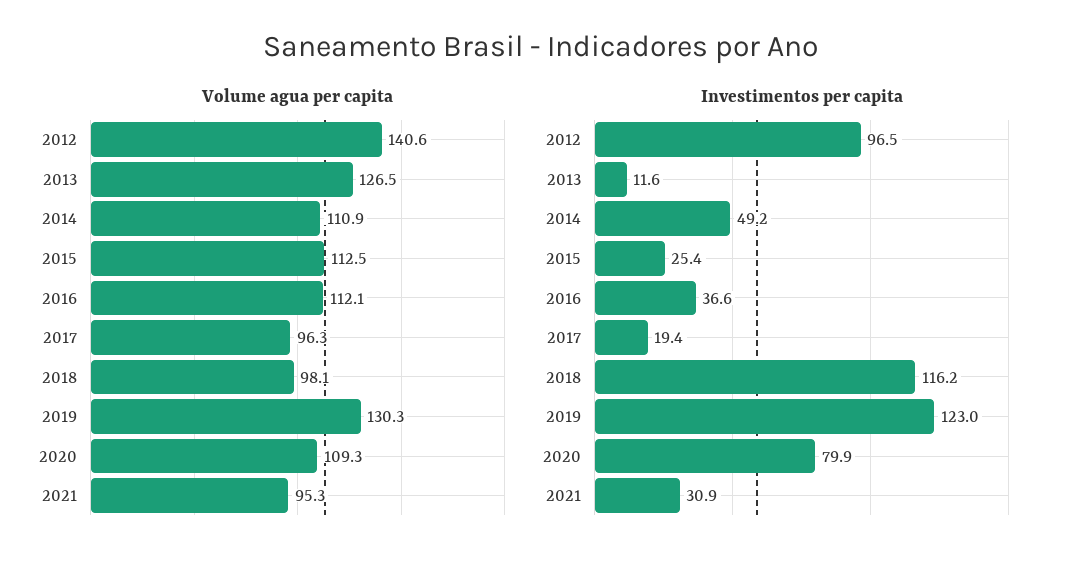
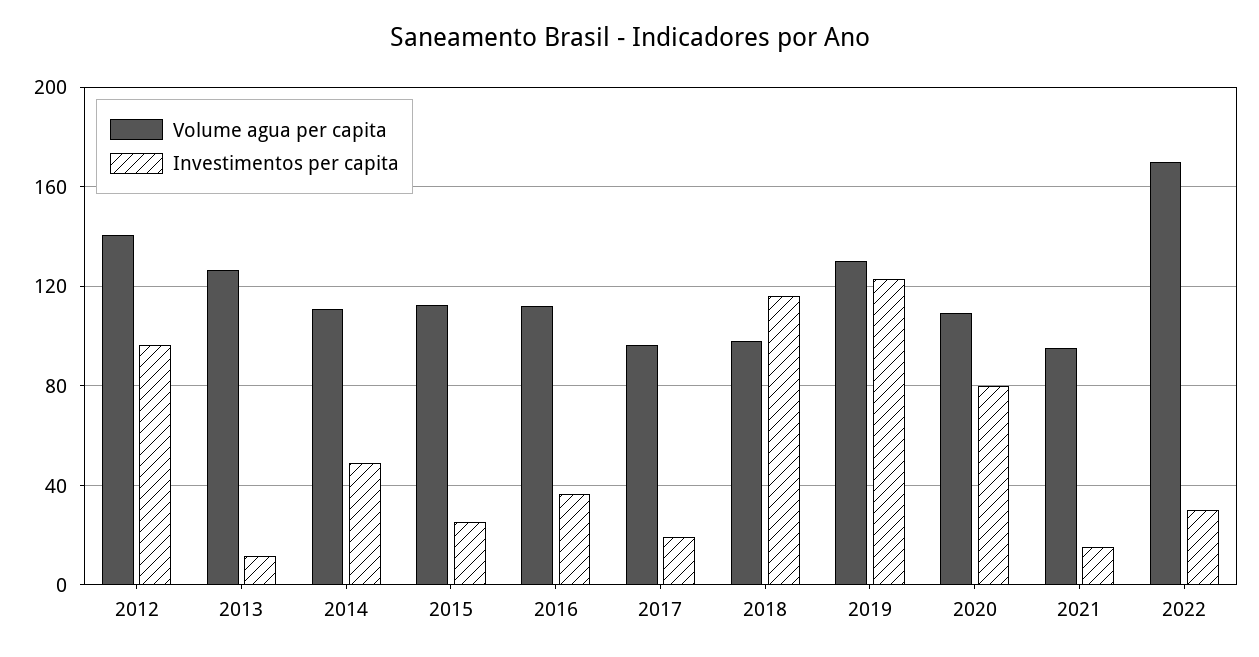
Investimentos per capita, 2021: 30.9 -> 15
Volume agua per capita, 2022: none -> 170
Investimentos per capita, 2022: none -> 30

